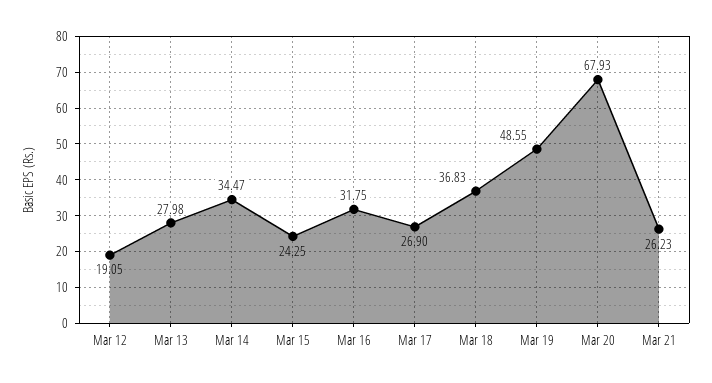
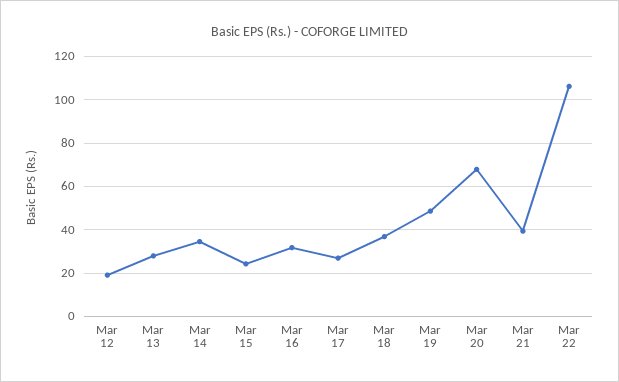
Mar 21: 26.23 -> 40
Mar 22: none -> 105

